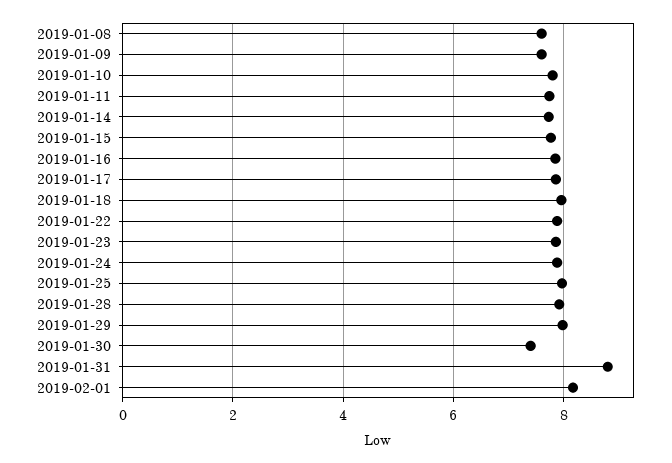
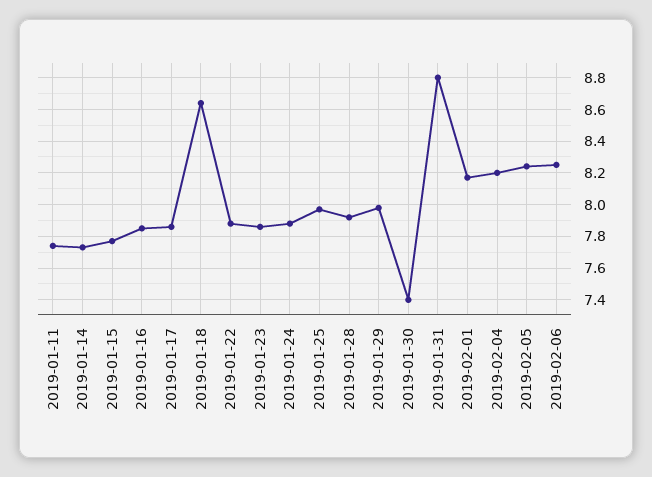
2019-01-08: 7.6 -> none
2019-01-09: 7.6 -> none
2019-01-10: 7.8 -> none
2019-01-18: 8 -> 8.65
2019-02-04: none -> 8.2
2019-02-05: none -> 8.25
2019-02-06: none -> 8.25

